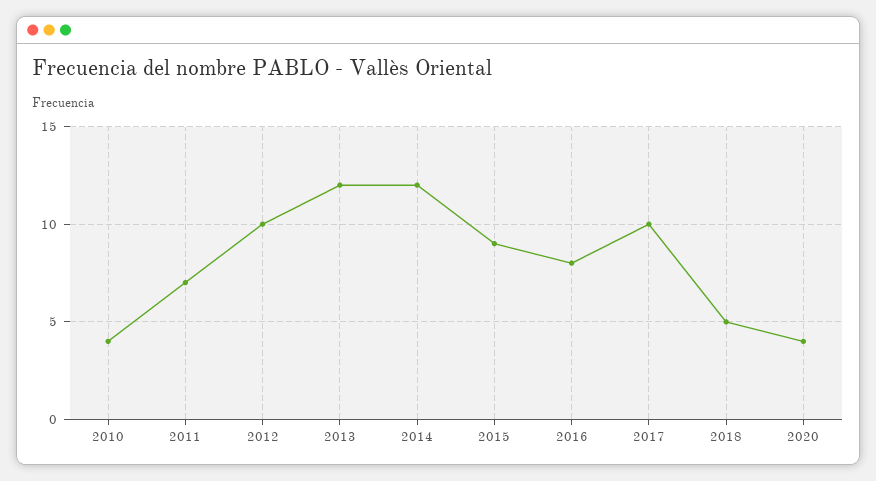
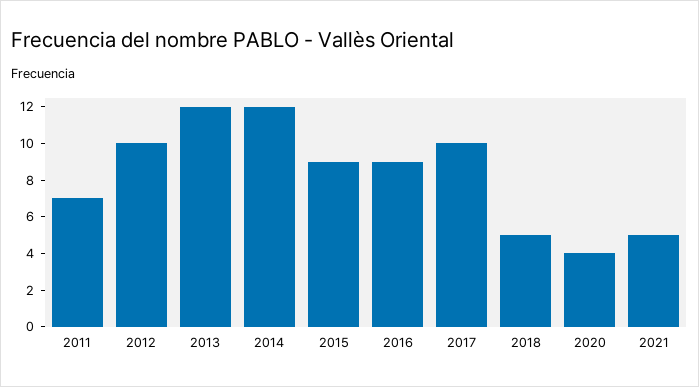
2010: 4 -> none
2016: 8 -> 9
2021: none -> 5

